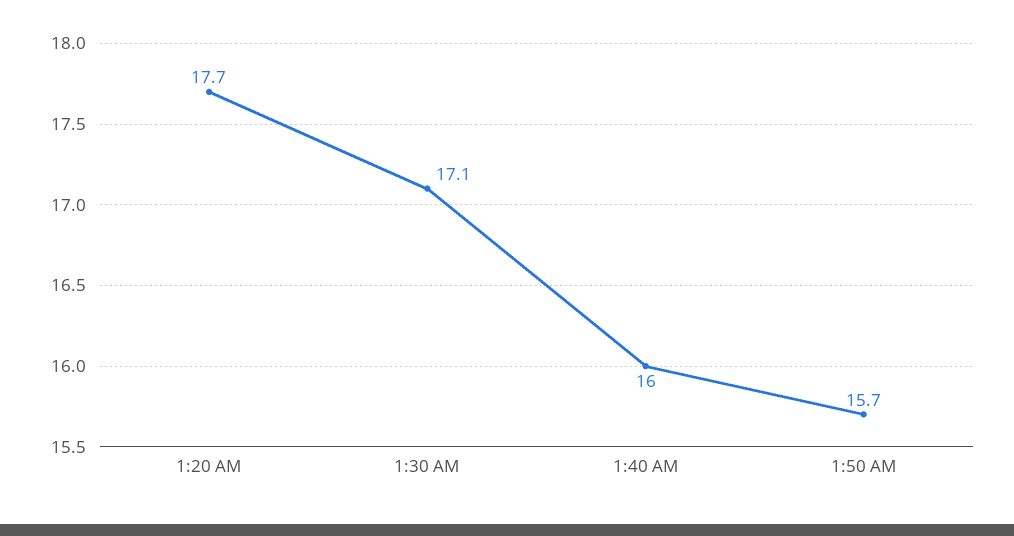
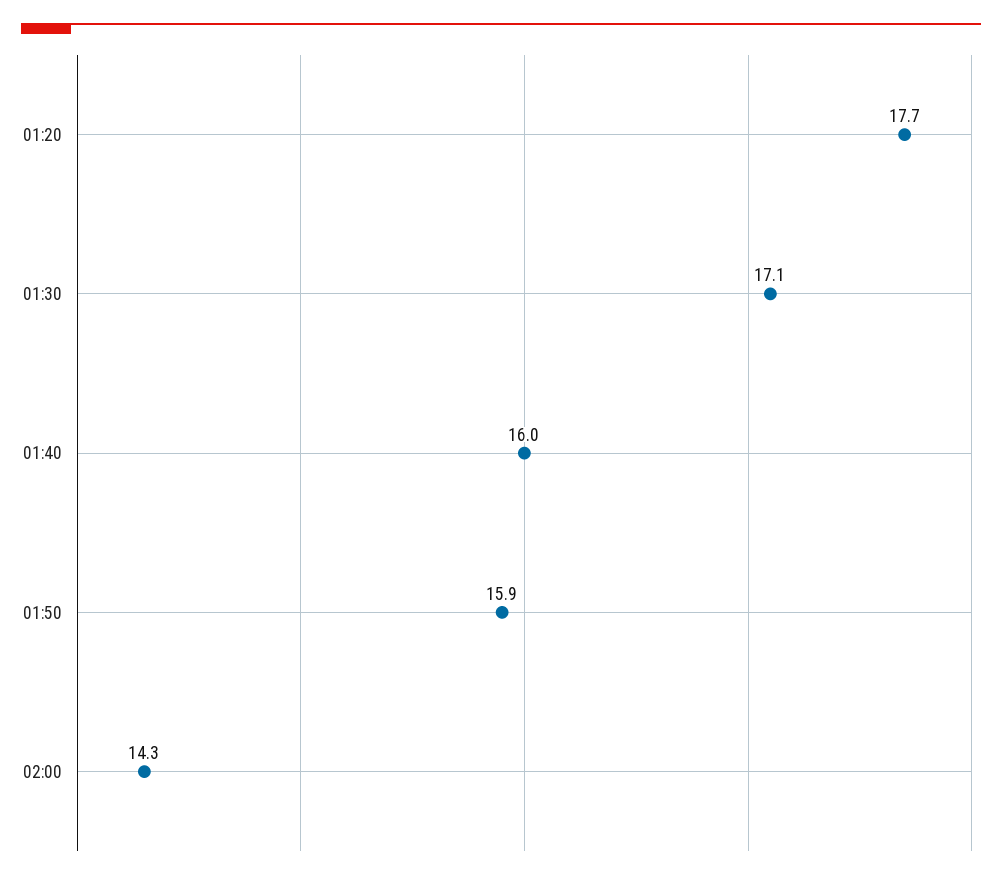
1:50 AM: 15.7 -> 15.9
02:00: none -> 14.3

